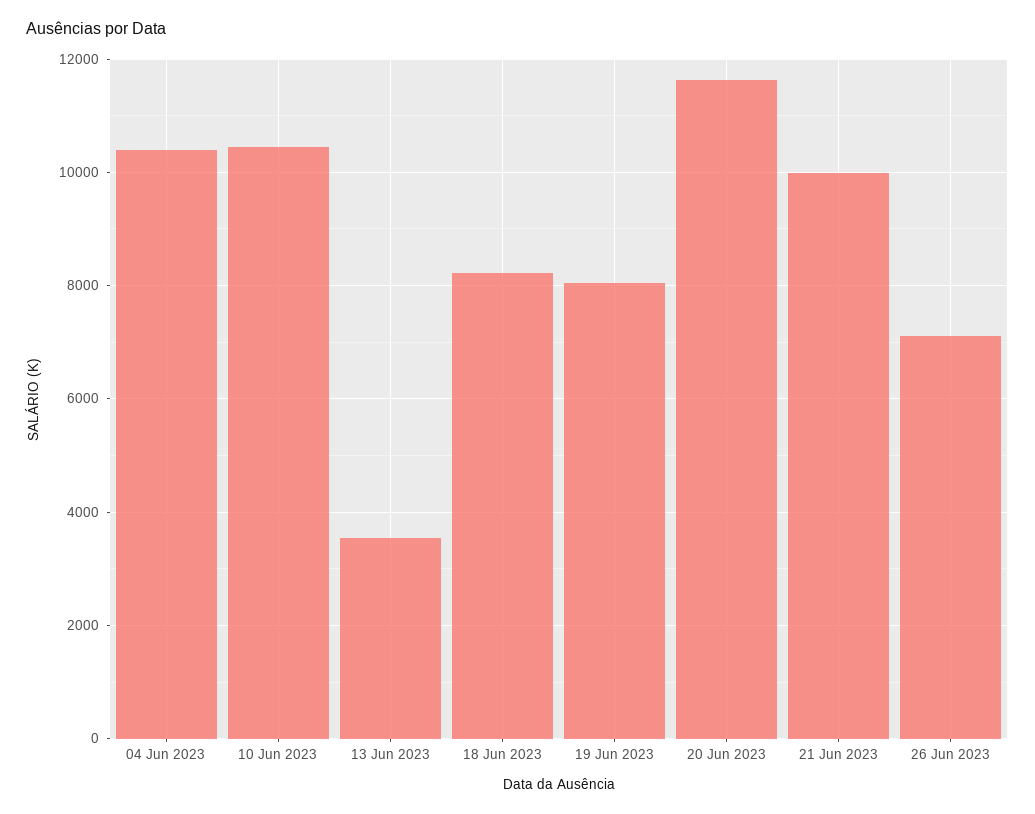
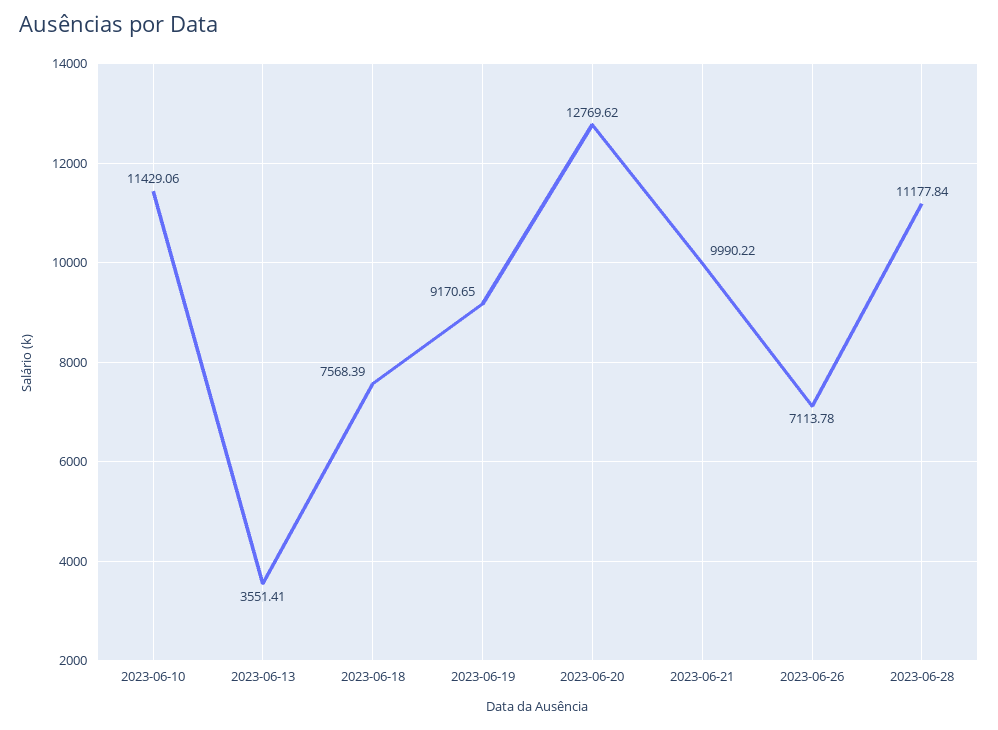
04 Jun 2023: 10400 -> none
10 Jun 2023: 10400 -> 11429.06
18 Jun 2023: 8200 -> 7568.39
19 Jun 2023: 8000 -> 9170.65
20 Jun 2023: 11600 -> 12769.62
2023-06-28: none -> 11177.84

